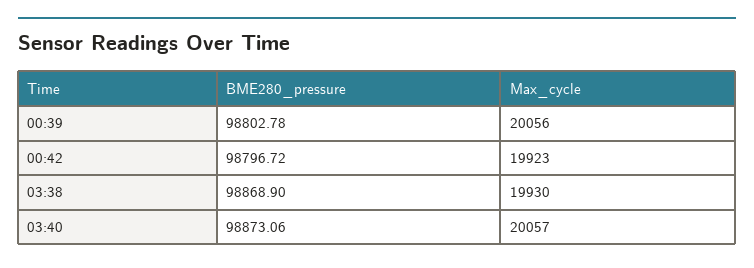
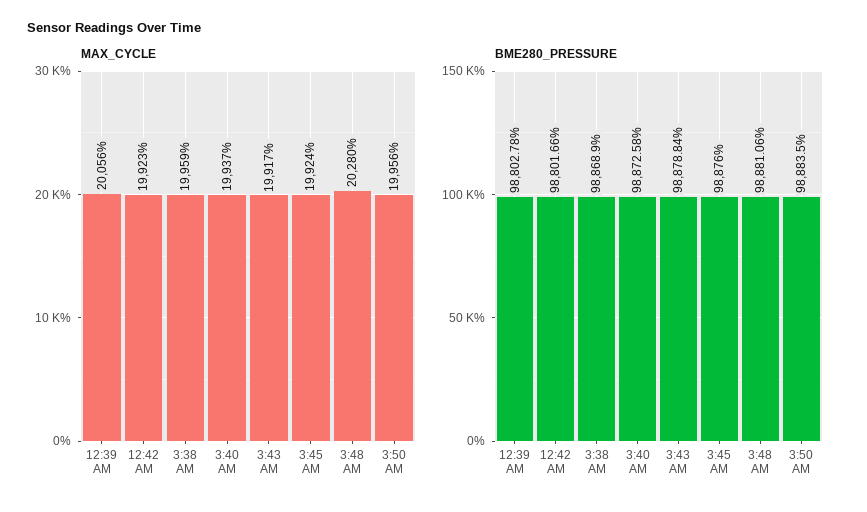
BME280_pressure, 00:42: 98796.72 -> 98801.66
Max_cycle, 03:38: 19930 -> 19959
BME280_pressure, 03:40: 98873.06 -> 98872.58
Max_cycle, 03:40: 20057 -> 19937
Max_cycle, 3:43 AM: none -> 19917
Max_cycle, 3:45 AM: none -> 19924
Max_cycle, 3:48 AM: none -> 20280
Max_cycle, 3:50 AM: none -> 19956
BME280_pressure, 3:43 AM: none -> 98878.84
BME280_pressure, 3:45 AM: none -> 98876
BME280_pressure, 3:48 AM: none -> 98881.06
BME280_pressure, 3:50 AM: none -> 98883.5

